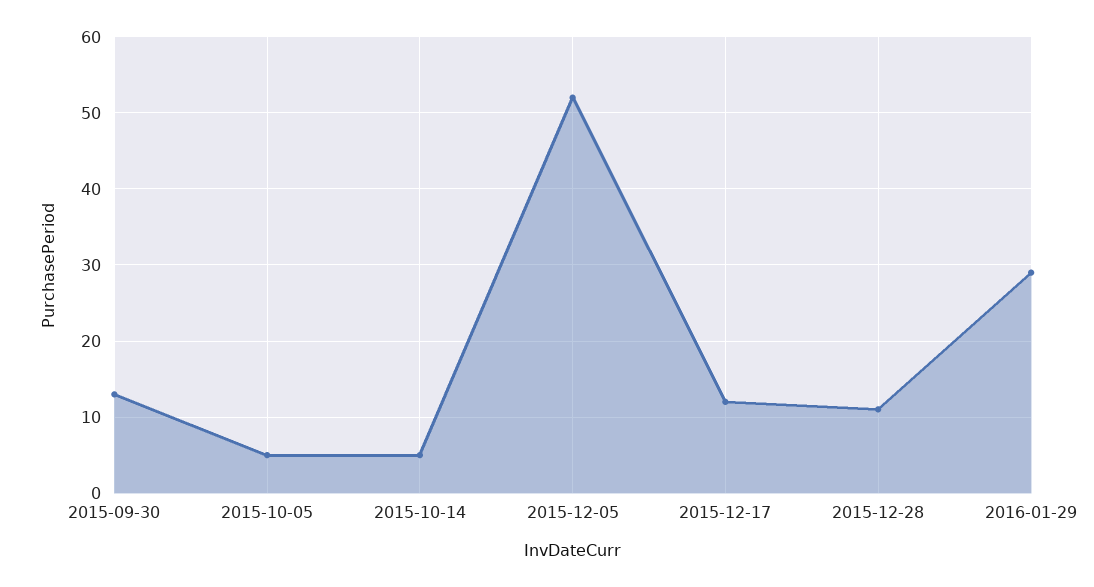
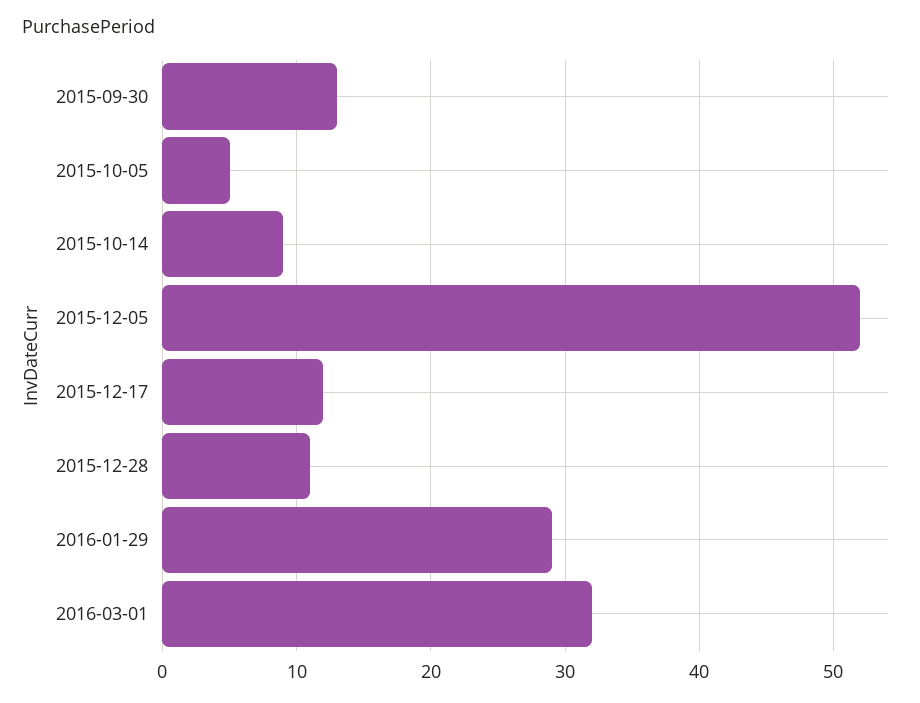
2015-10-14: 5 -> 9
2016-03-01: none -> 32

